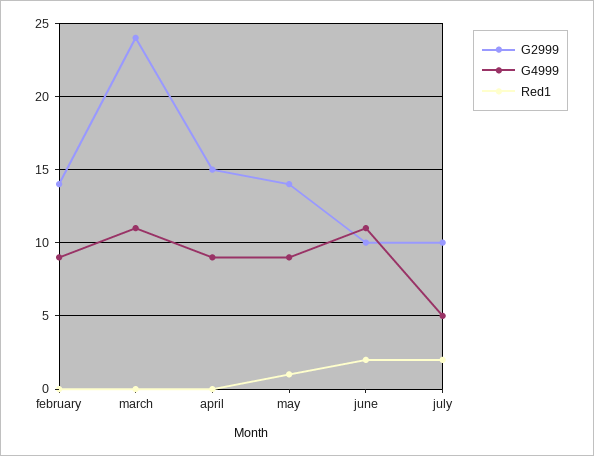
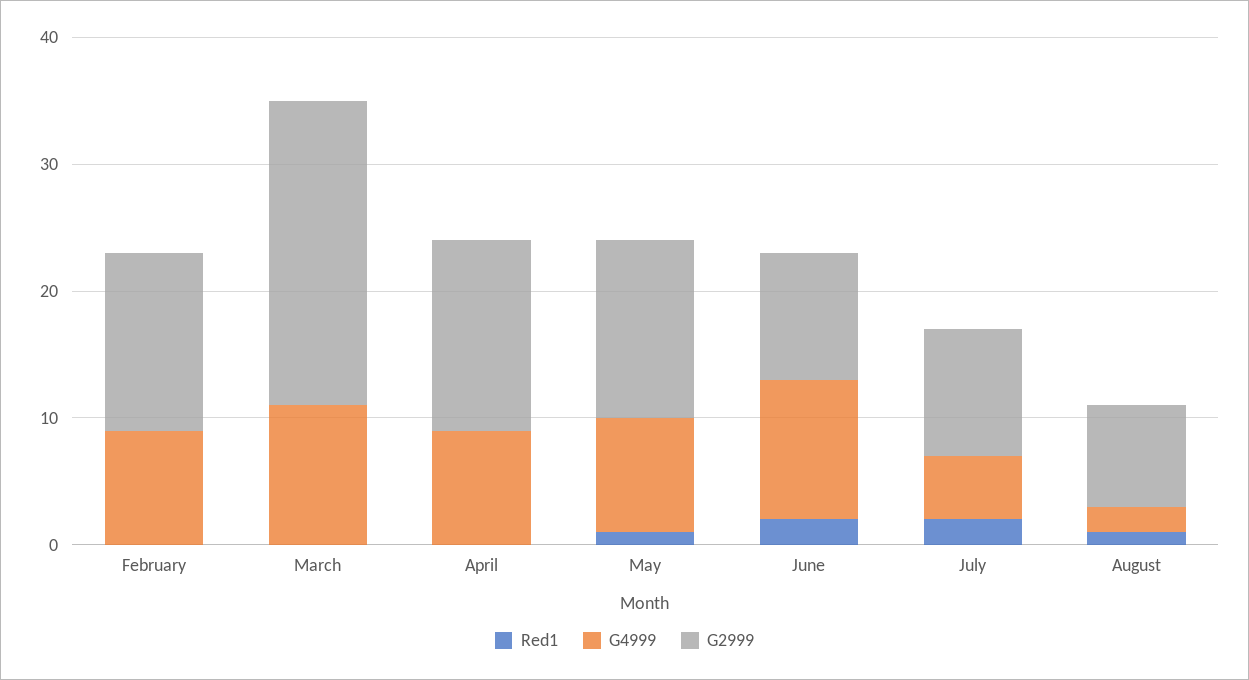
Red1, August: none -> 1
G4999, August: none -> 2
G2999, August: none -> 8

